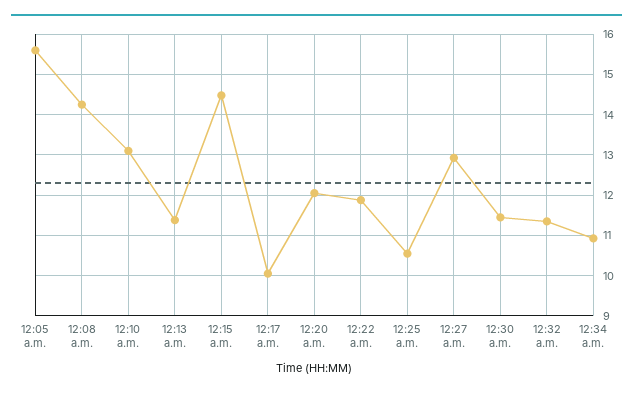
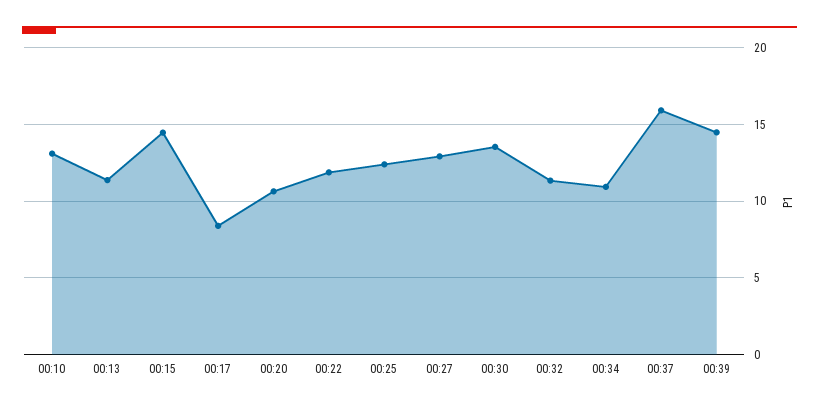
12:05 a.m.: 15.6 -> none
12:08 a.m.: 14.2 -> none
12:17 a.m.: 10 -> 8.5
12:20 a.m.: 12 -> 10.5
12:25 a.m.: 10.6 -> 12.5
12:30 a.m.: 11.4 -> 13.5
00:37: none -> 16
00:39: none -> 14.5

